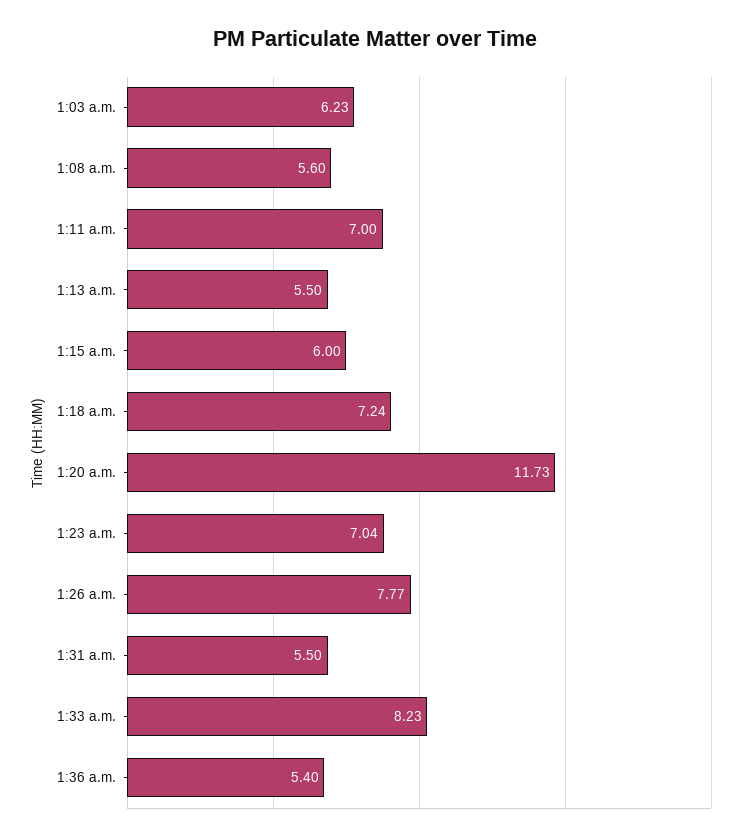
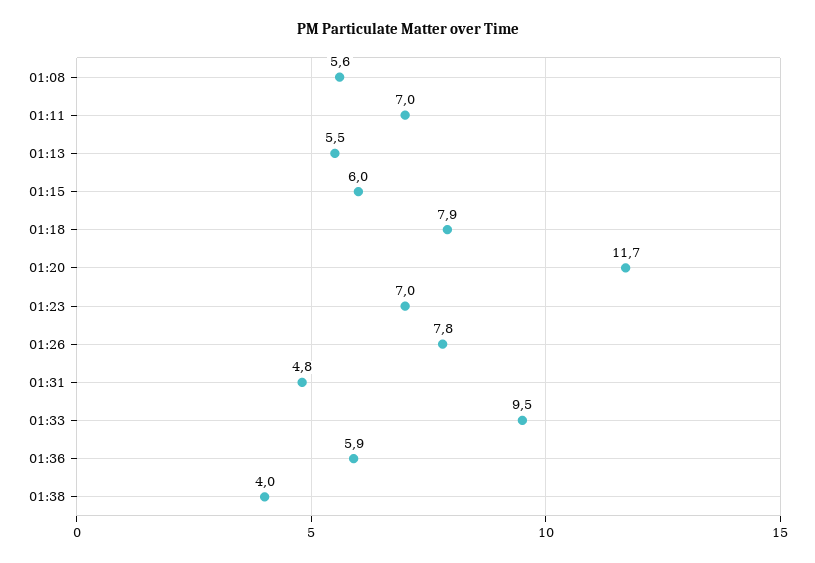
1:03 a.m.: 6.23 -> none
1:18 a.m.: 7.24 -> 7.9
1:31 a.m.: 5.5 -> 4.8
1:33 a.m.: 8.23 -> 9.5
1:36 a.m.: 5.4 -> 5.9
01:38: none -> 4

